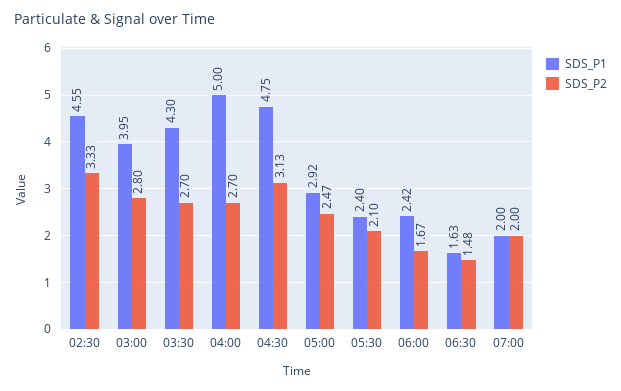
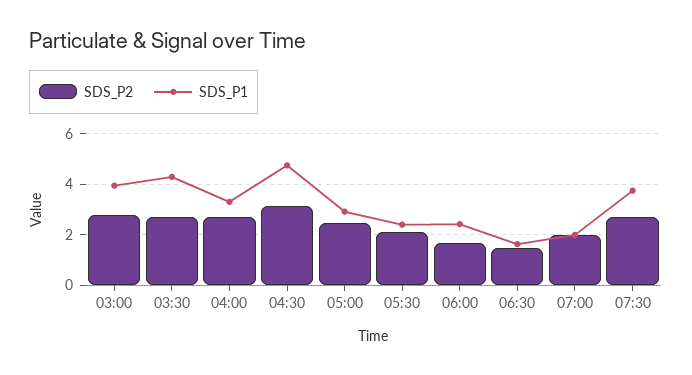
SDS_P1, 02:30: 4.55 -> none
SDS_P2, 02:30: 3.33 -> none
SDS_P1, 04:00: 5 -> 3.25
SDS_P2, 07:30: none -> 2.75
SDS_P1, 07:30: none -> 3.75

